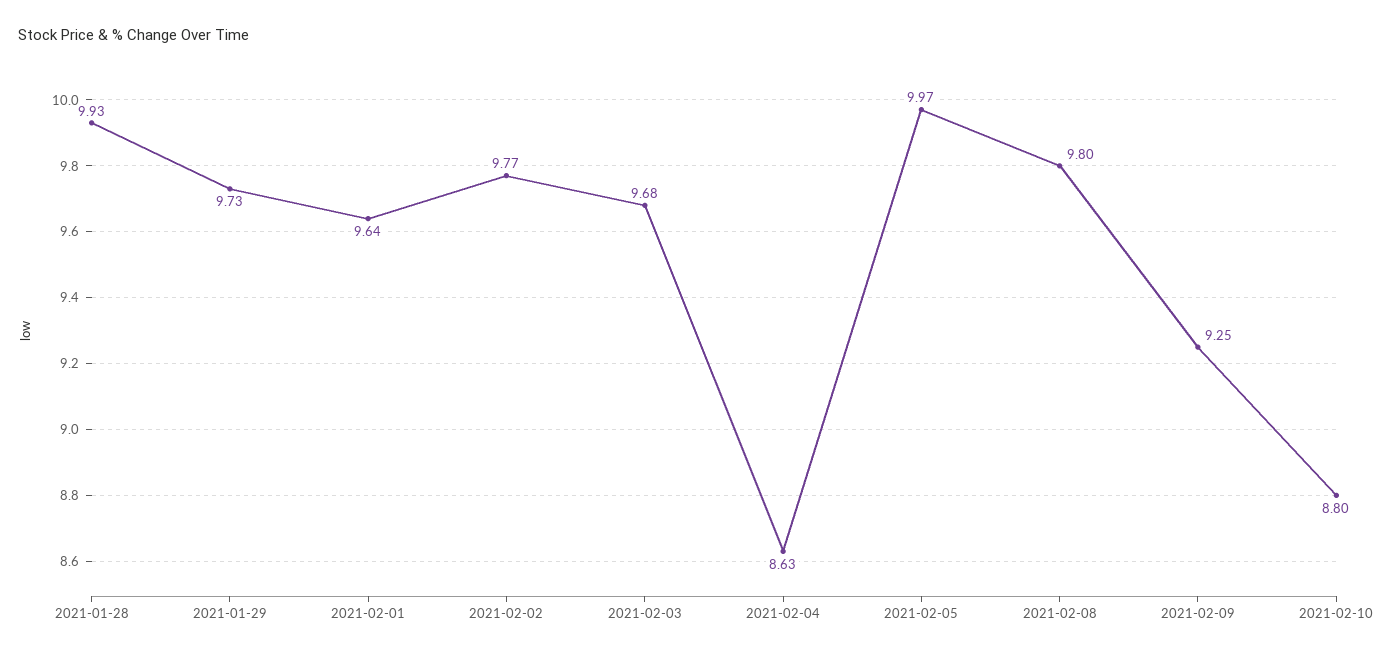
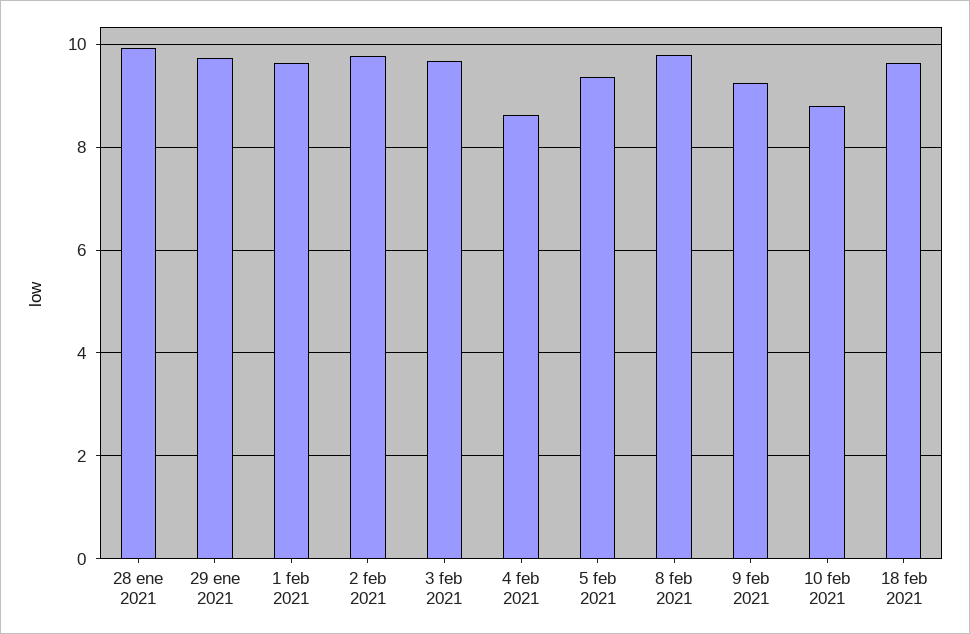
2021-02-05: 9.97 -> 9.4
18 feb 2021: none -> 9.6

